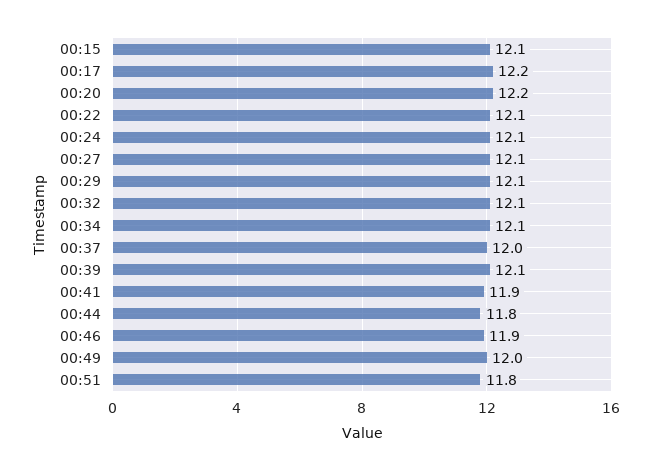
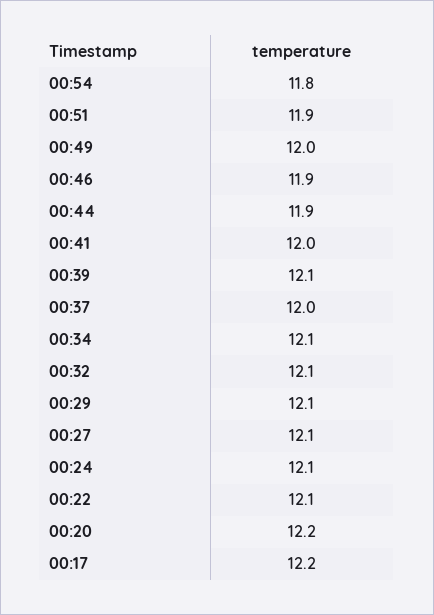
00:15: 12.1 -> none
00:41: 11.9 -> 12
00:44: 11.8 -> 11.9
00:51: 11.8 -> 11.9
00:54: none -> 11.8

